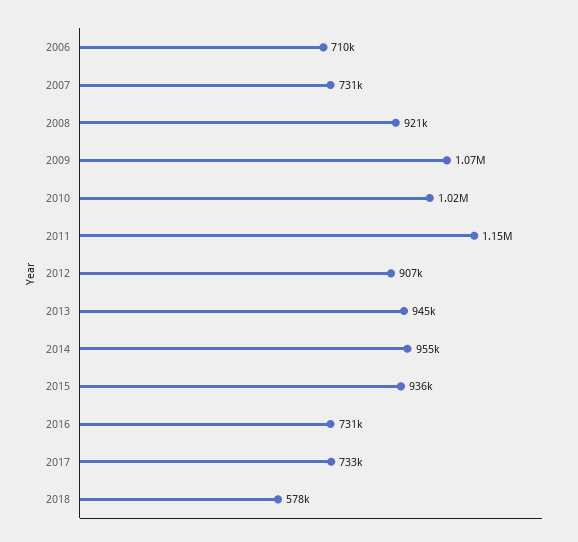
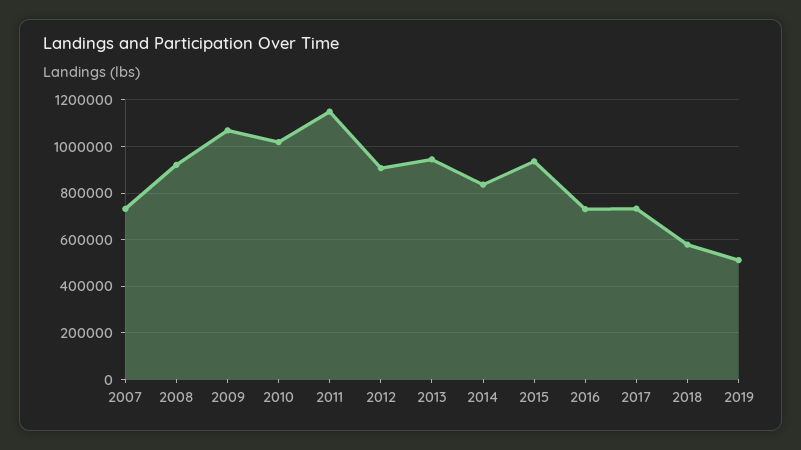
2006: 710000 -> none
2014: 955000 -> 850000
2019: none -> 500000

